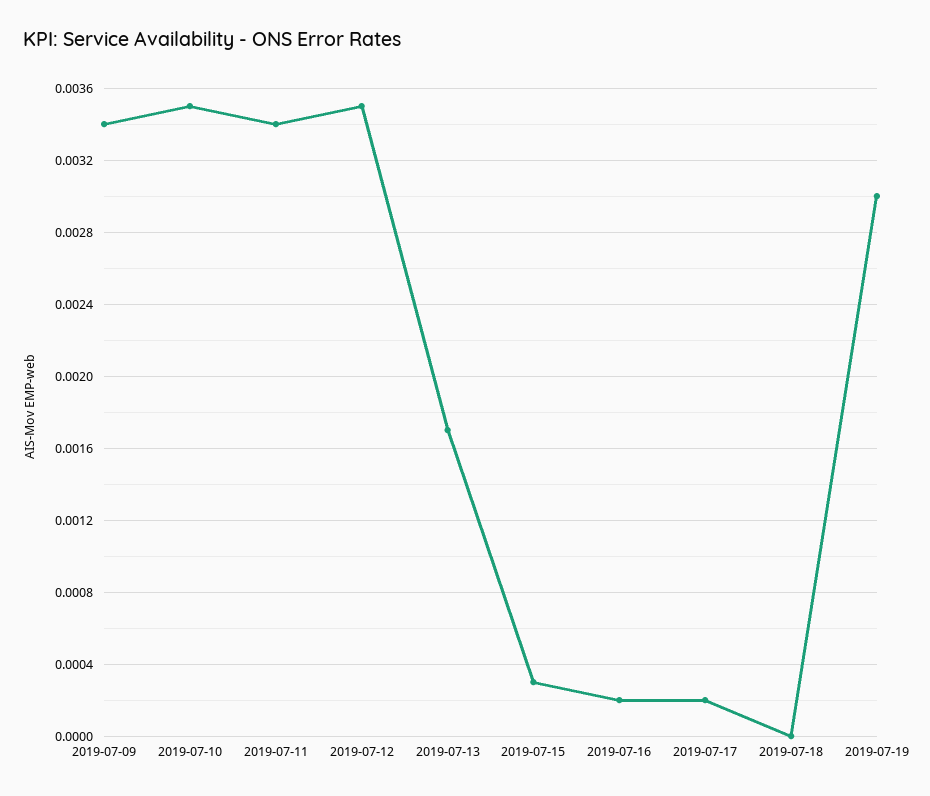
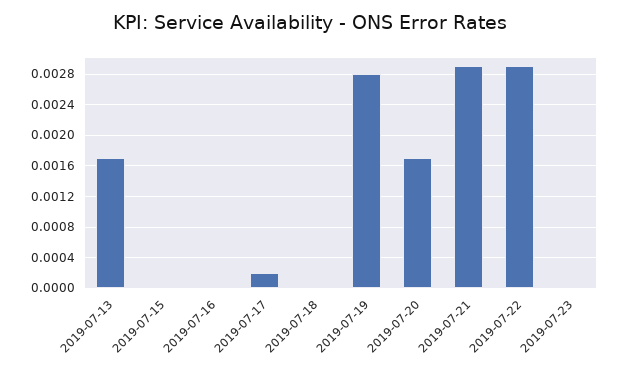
2019-07-09: 0.0034 -> none
2019-07-10: 0.0035 -> none
2019-07-11: 0.0034 -> none
2019-07-12: 0.0035 -> none
2019-07-15: 0.0003 -> 0
2019-07-16: 0.0002 -> 0
2019-07-19: 0.003 -> 0.0028
2019-07-20: none -> 0.0017
2019-07-21: none -> 0.0029
2019-07-22: none -> 0.0029
2019-07-23: none -> 0

